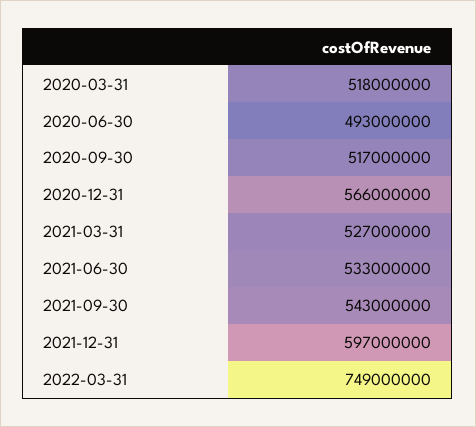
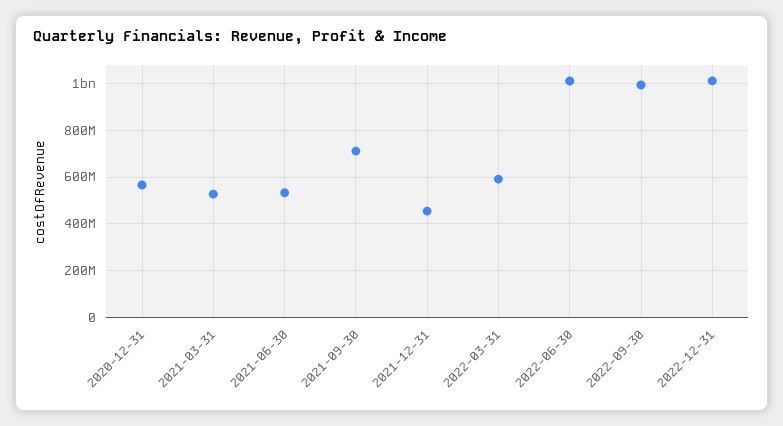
2020-03-31: 518000000 -> none
2020-06-30: 493000000 -> none
2020-09-30: 517000000 -> none
2021-09-30: 543000000 -> 700000000
2021-12-31: 597000000 -> 450000000
2022-03-31: 749000000 -> 600000000
2022-06-30: none -> 1000000000
2022-09-30: none -> 1000000000
2022-12-31: none -> 1000000000

